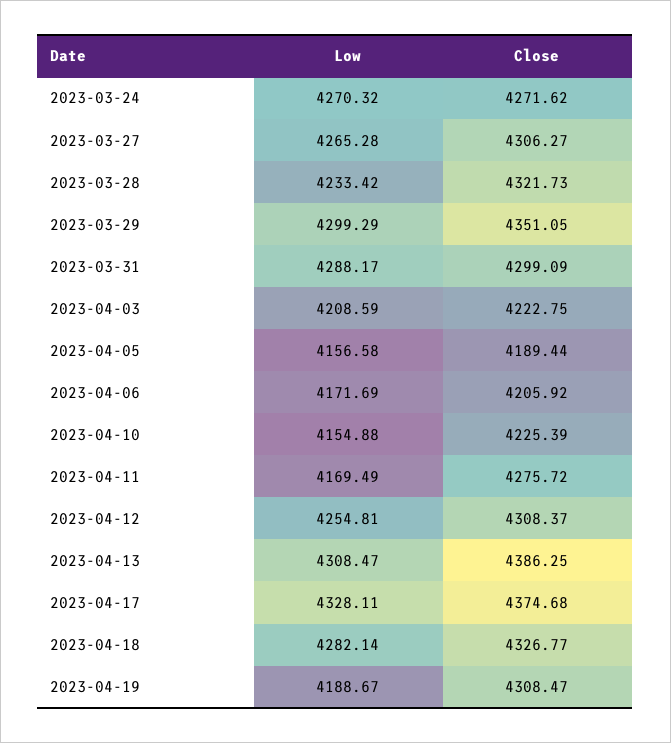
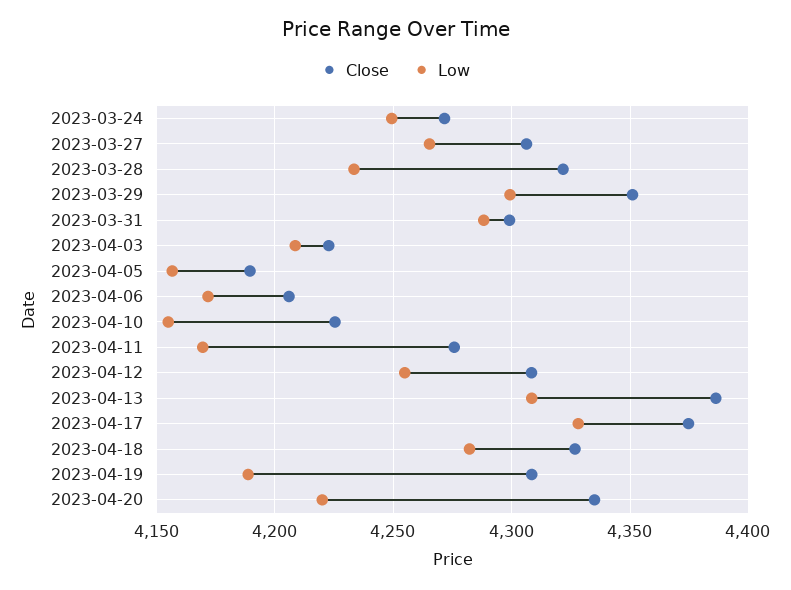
Low, 2023-03-24: 4270.32 -> 4250
Close, 2023-04-20: none -> 4335
Low, 2023-04-20: none -> 4220

